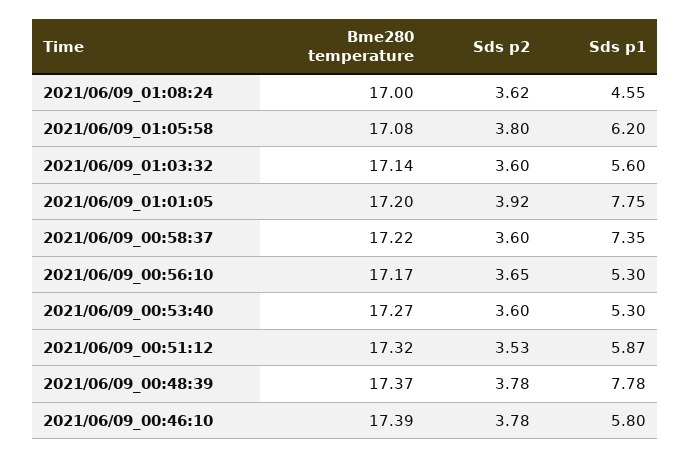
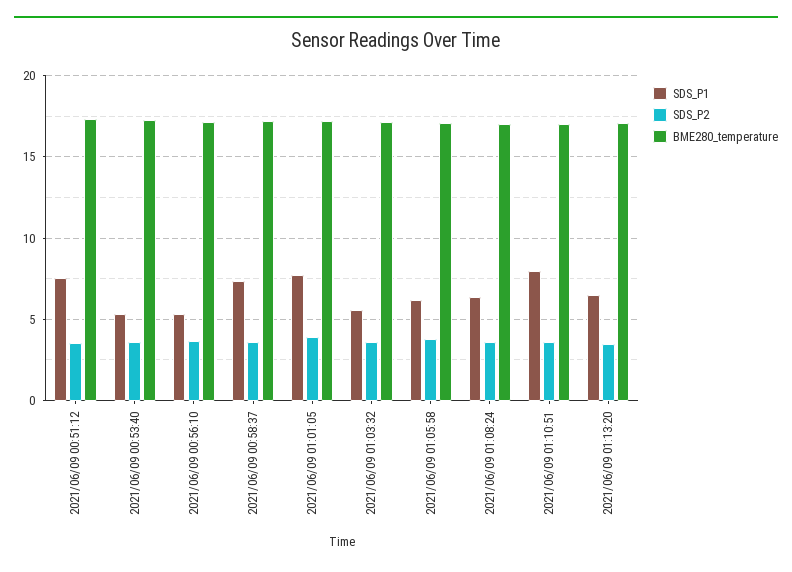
Sds p1, 2021/06/09_01:08:24: 4.55 -> 6.5
Sds p1, 2021/06/09_00:51:12: 5.87 -> 7.5
Bme280 temperature, 2021/06/09_00:48:39: 17.37 -> none
Sds p2, 2021/06/09_00:48:39: 3.78 -> none
Sds p1, 2021/06/09_00:48:39: 7.78 -> none
Bme280 temperature, 2021/06/09_00:46:10: 17.39 -> none
Sds p2, 2021/06/09_00:46:10: 3.78 -> none
Sds p1, 2021/06/09_00:46:10: 5.8 -> none
Sds p1, 2021/06/09 01:10:51: none -> 8
Sds p2, 2021/06/09 01:10:51: none -> 3.5
Bme280 temperature, 2021/06/09 01:10:51: none -> 17
Sds p1, 2021/06/09 01:13:20: none -> 6.5
Sds p2, 2021/06/09 01:13:20: none -> 3.5
Bme280 temperature, 2021/06/09 01:13:20: none -> 17

